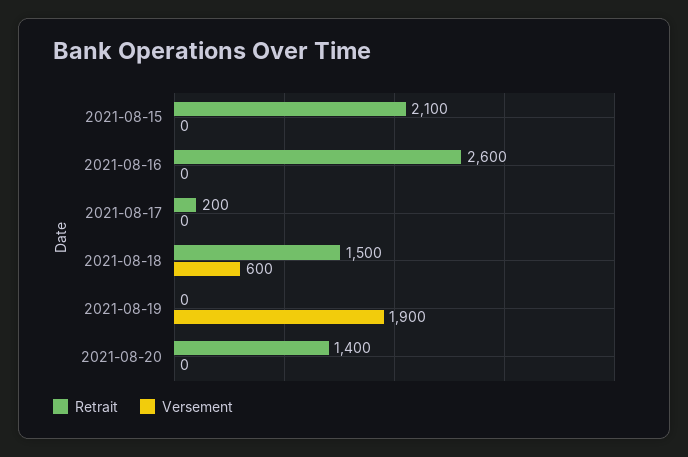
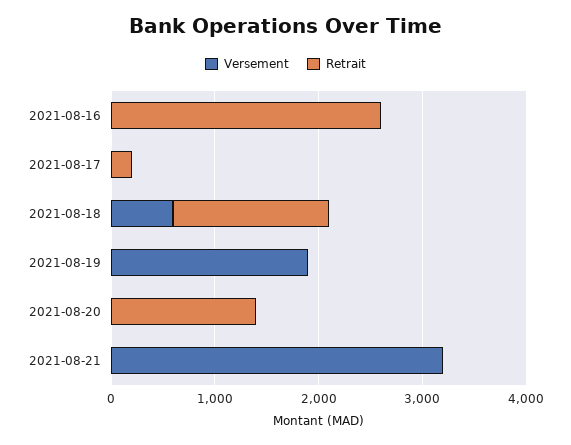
Retrait, 2021-08-15: 2100 -> none
Versement, 2021-08-15: 0 -> none
Versement, 2021-08-21: none -> 3200
Retrait, 2021-08-21: none -> 0

